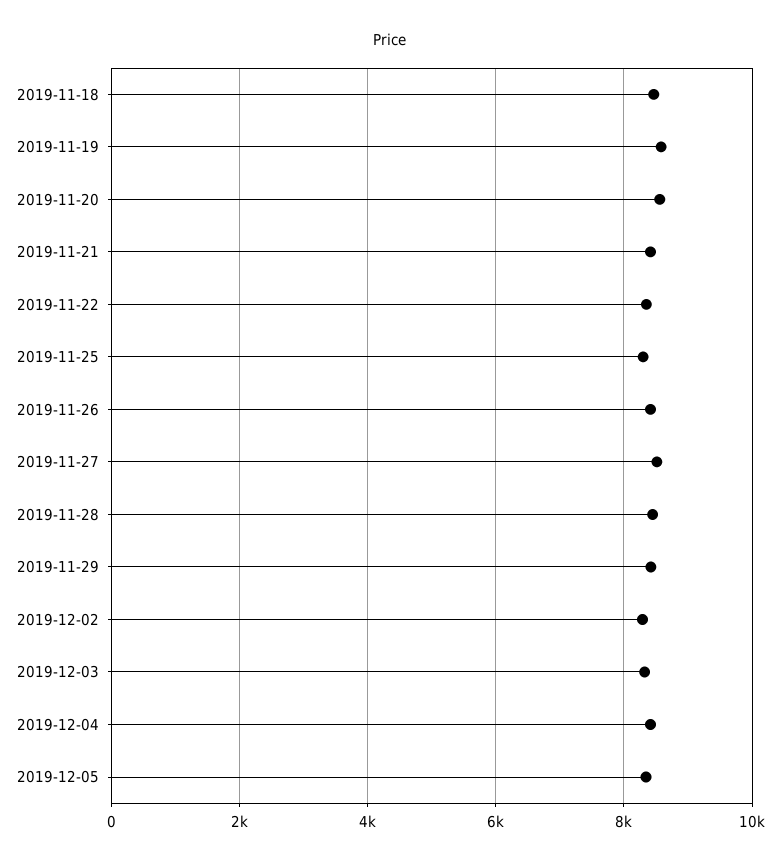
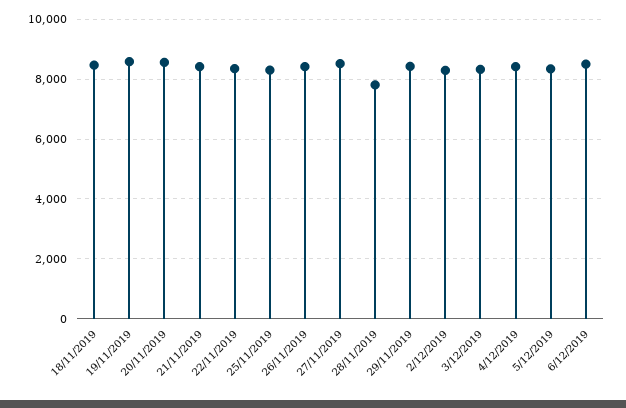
2019-11-28: 8400 -> 7750
6/12/2019: none -> 8500

